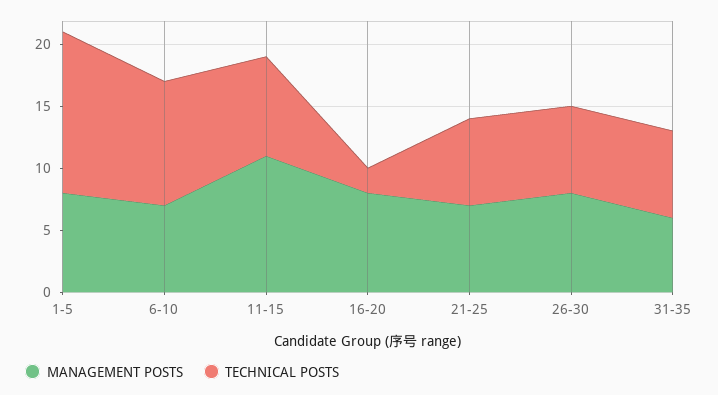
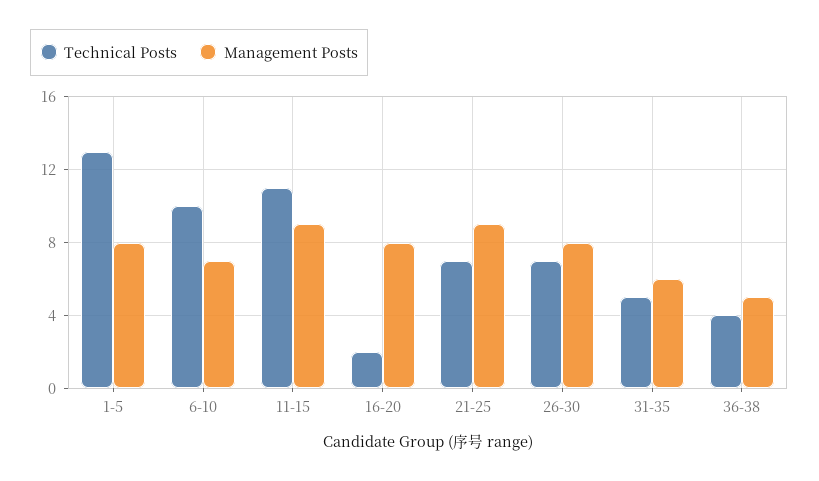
MANAGEMENT POSTS, 11-15: 11 -> 9
TECHNICAL POSTS, 11-15: 8 -> 11
MANAGEMENT POSTS, 21-25: 7 -> 9
TECHNICAL POSTS, 31-35: 7 -> 5
TECHNICAL POSTS, 36-38: none -> 4
MANAGEMENT POSTS, 36-38: none -> 5

